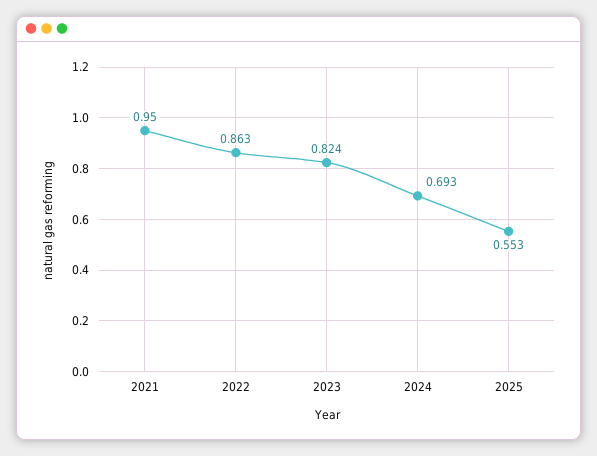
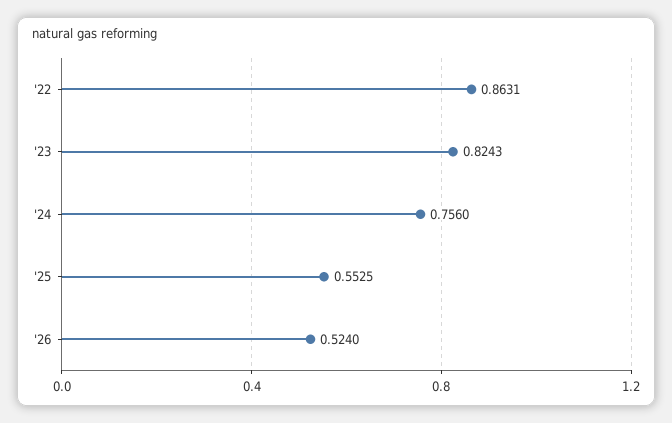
2021: 0.95 -> none
2024: 0.693 -> 0.756
'26: none -> 0.524

